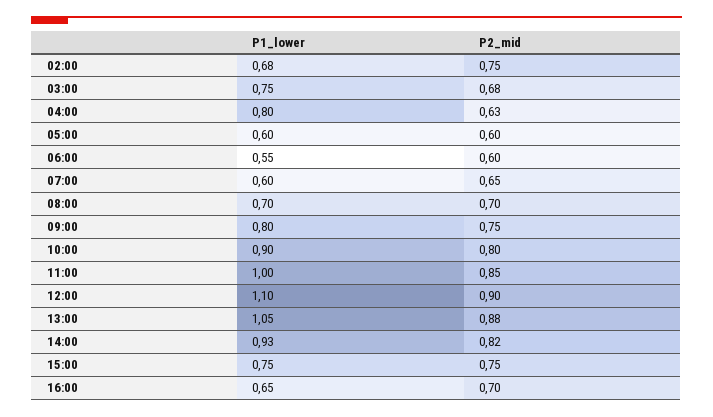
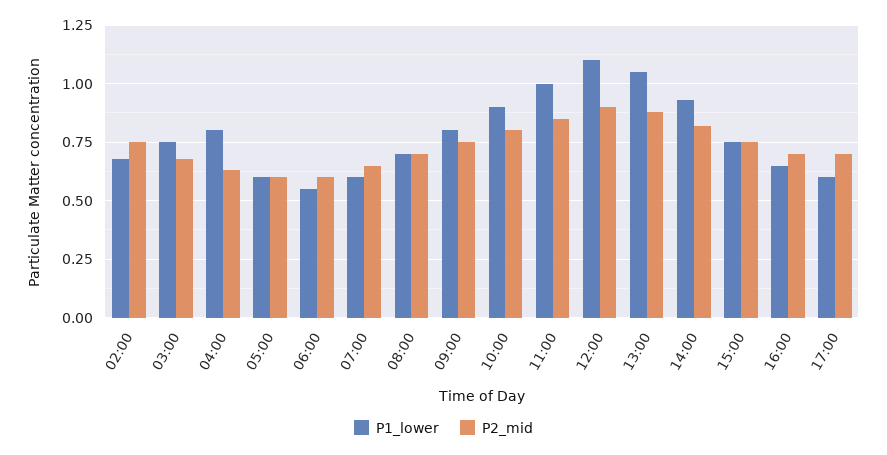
P1_lower, 17:00: none -> 0.6
P2_mid, 17:00: none -> 0.7

